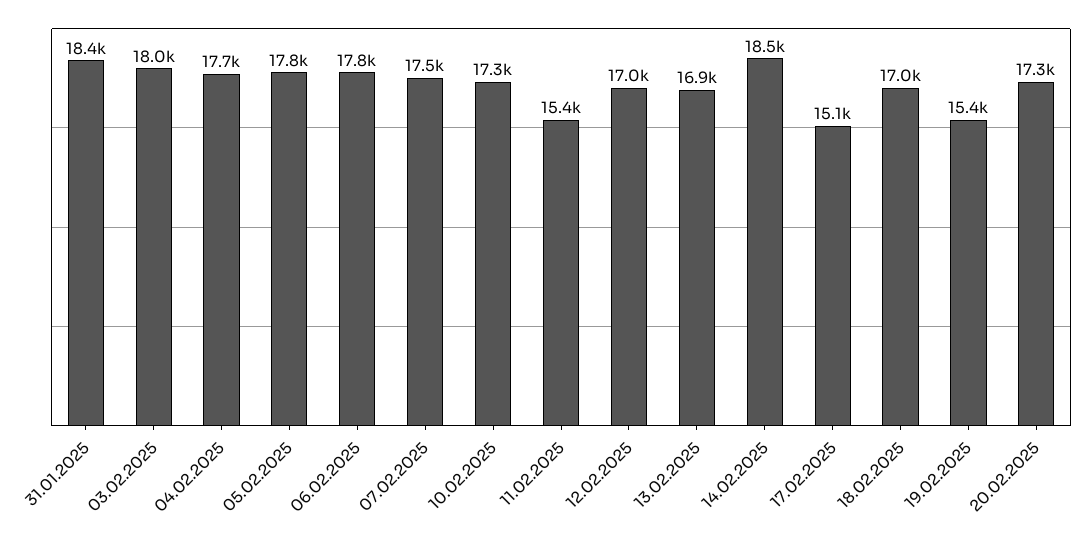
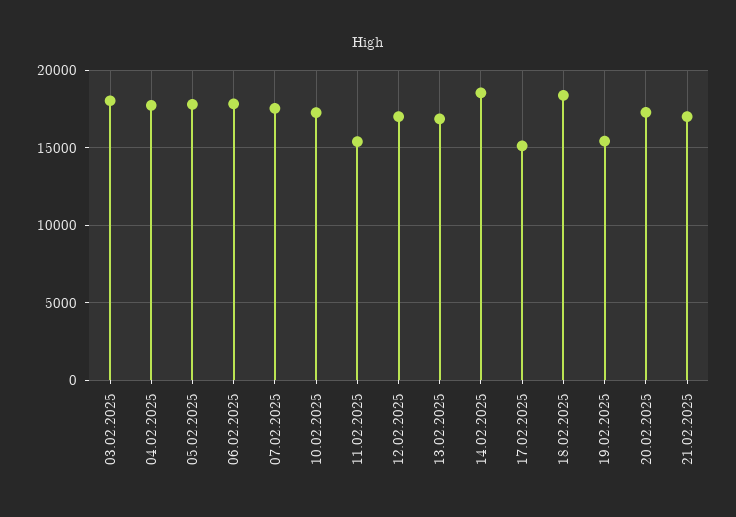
31.01.2025: 18400 -> none
18.02.2025: 17000 -> 18500
21.02.2025: none -> 17000

